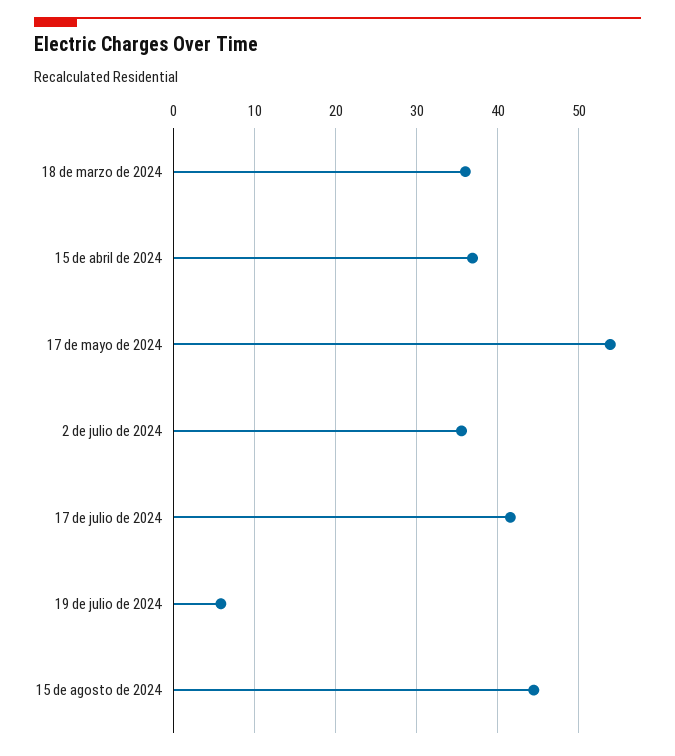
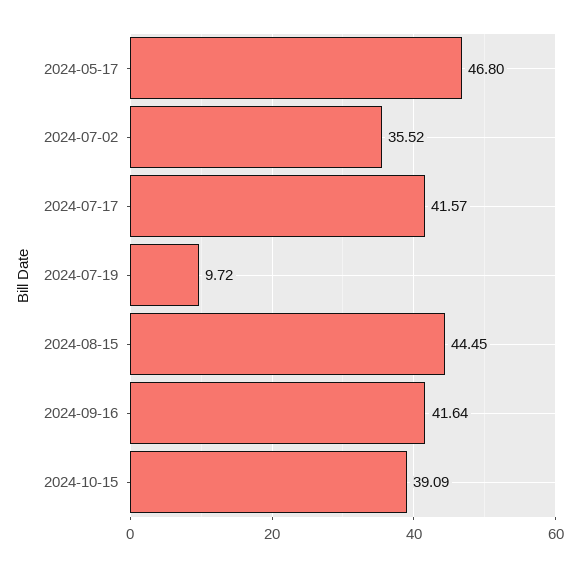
18 de marzo de 2024: 36 -> none
15 de abril de 2024: 37 -> none
17 de mayo de 2024: 54 -> 46.8
19 de julio de 2024: 6 -> 9.72
2024-09-16: none -> 41.64
2024-10-15: none -> 39.09

